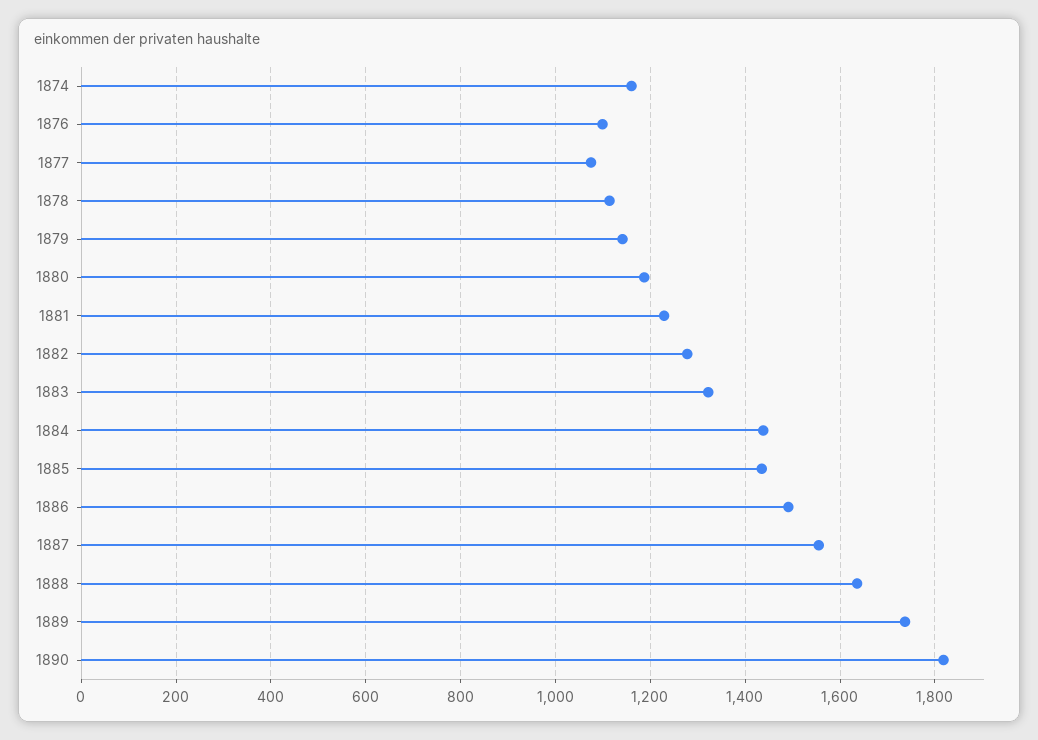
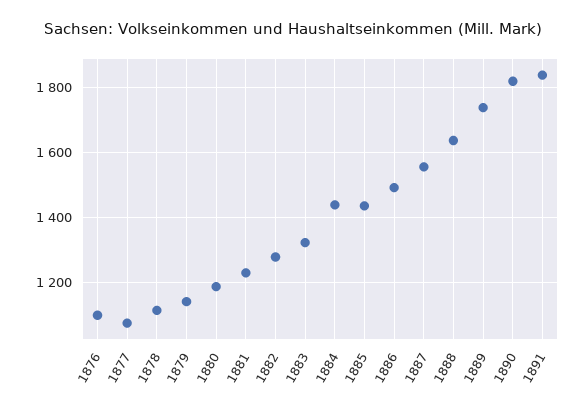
1874: 1160 -> none
1891: none -> 1840

